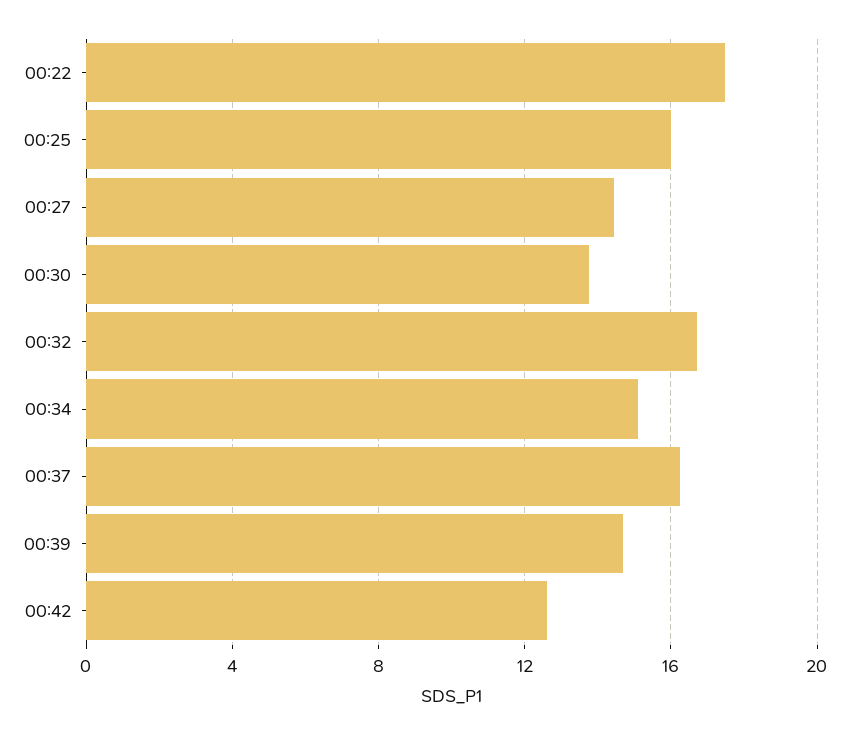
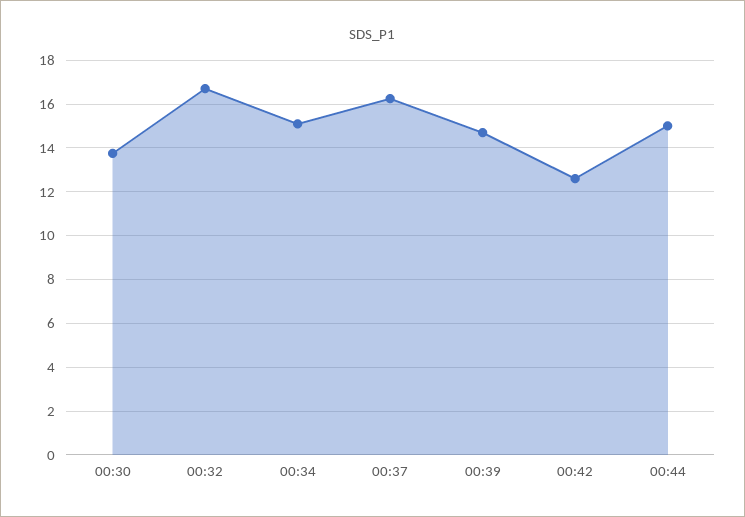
00:22: 17.5 -> none
00:25: 16 -> none
00:27: 14.5 -> none
00:44: none -> 15

